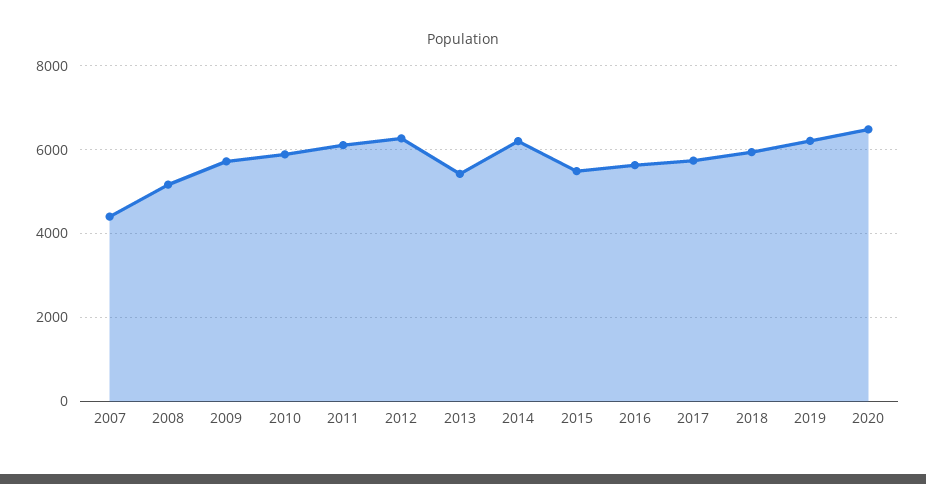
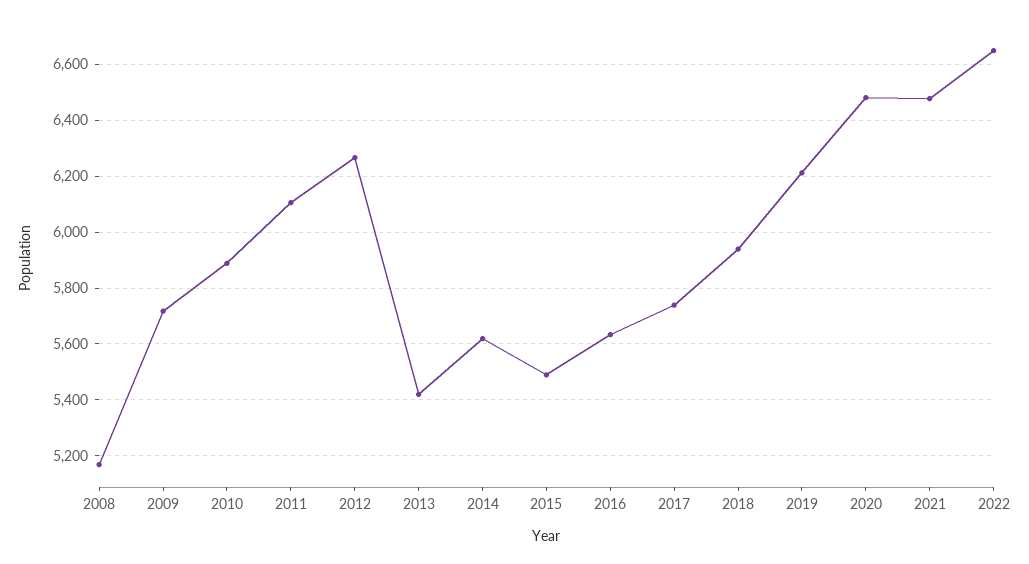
2007: 4400 -> none
2014: 6200 -> 5625
2021: none -> 6475
2022: none -> 6650

